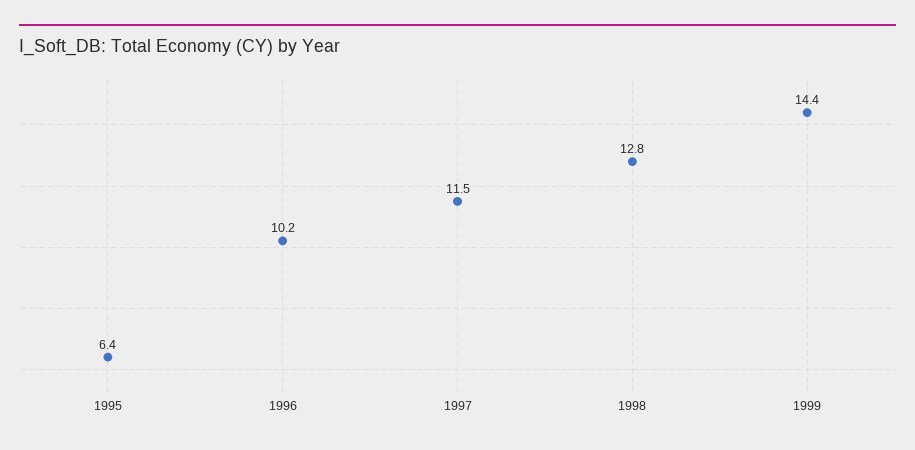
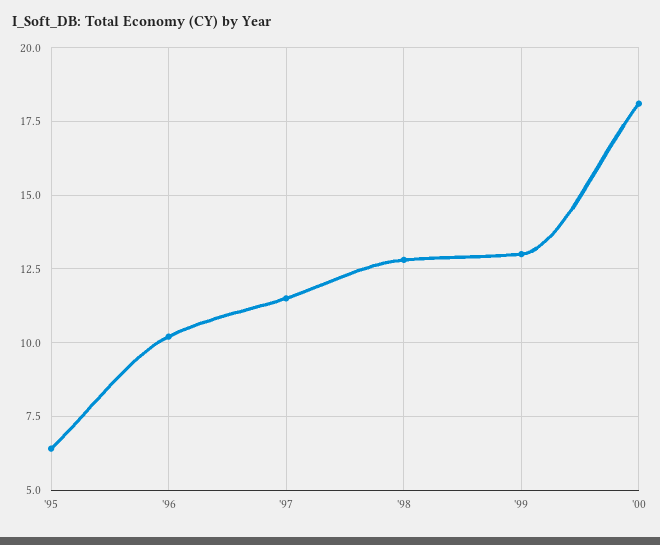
1999: 14.4 -> 13
'00: none -> 18

